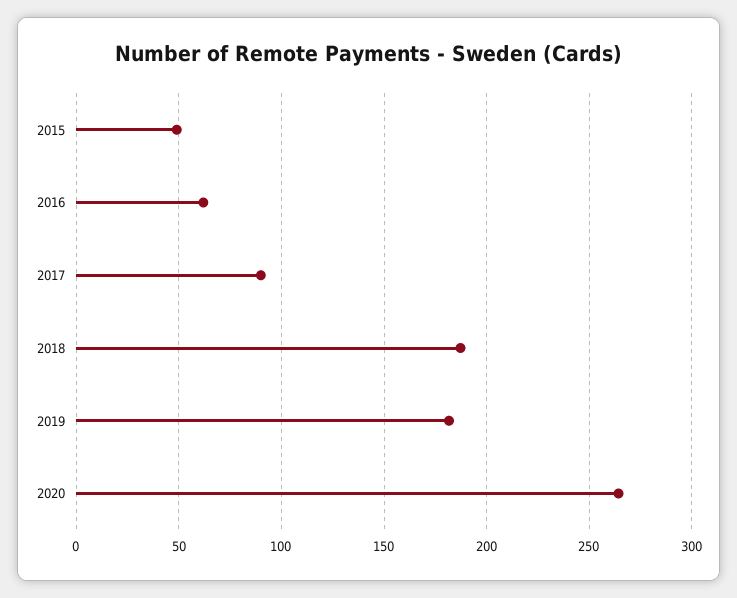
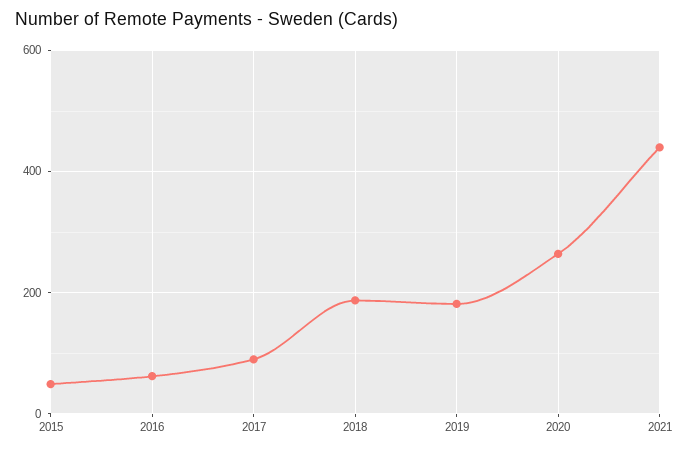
2021: none -> 440

